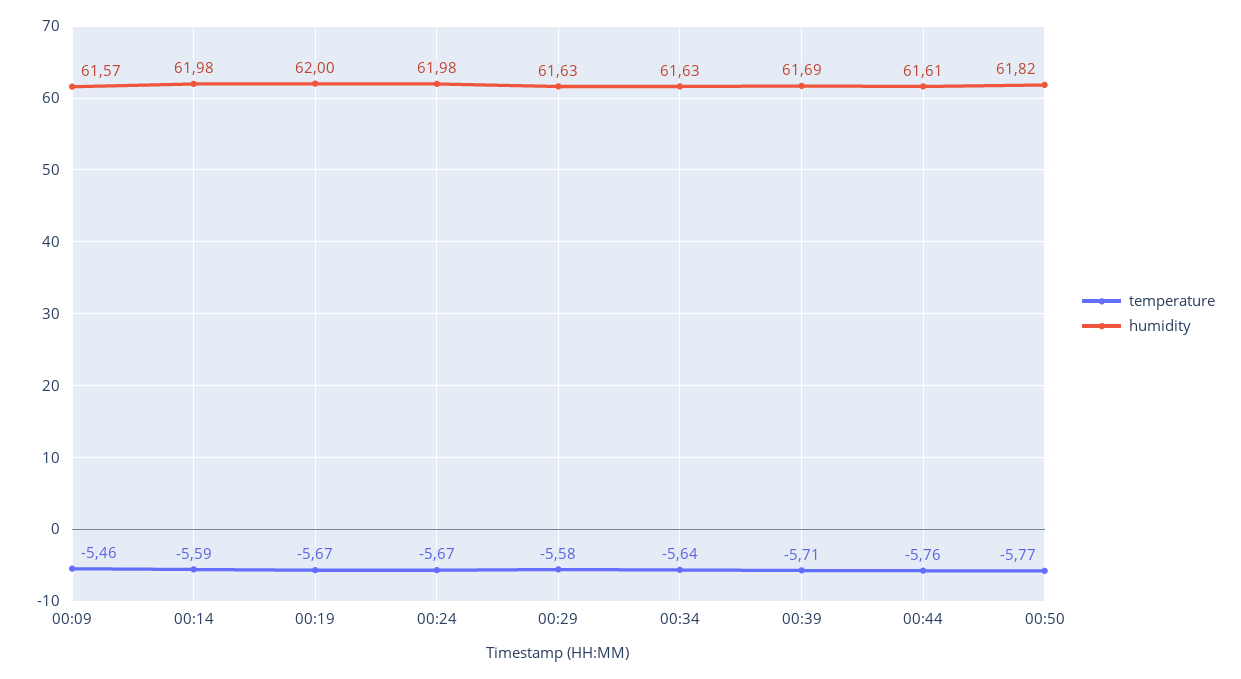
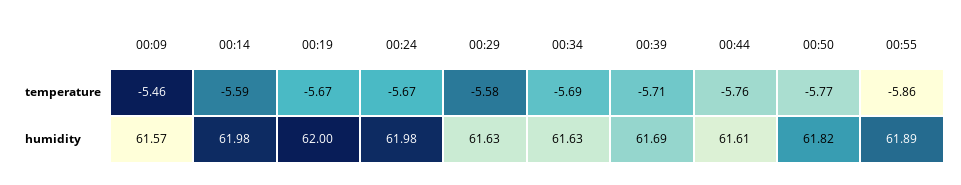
temperature, 00:34: -5.64 -> -5.69
temperature, 00:55: none -> -5.86
humidity, 00:55: none -> 61.89

